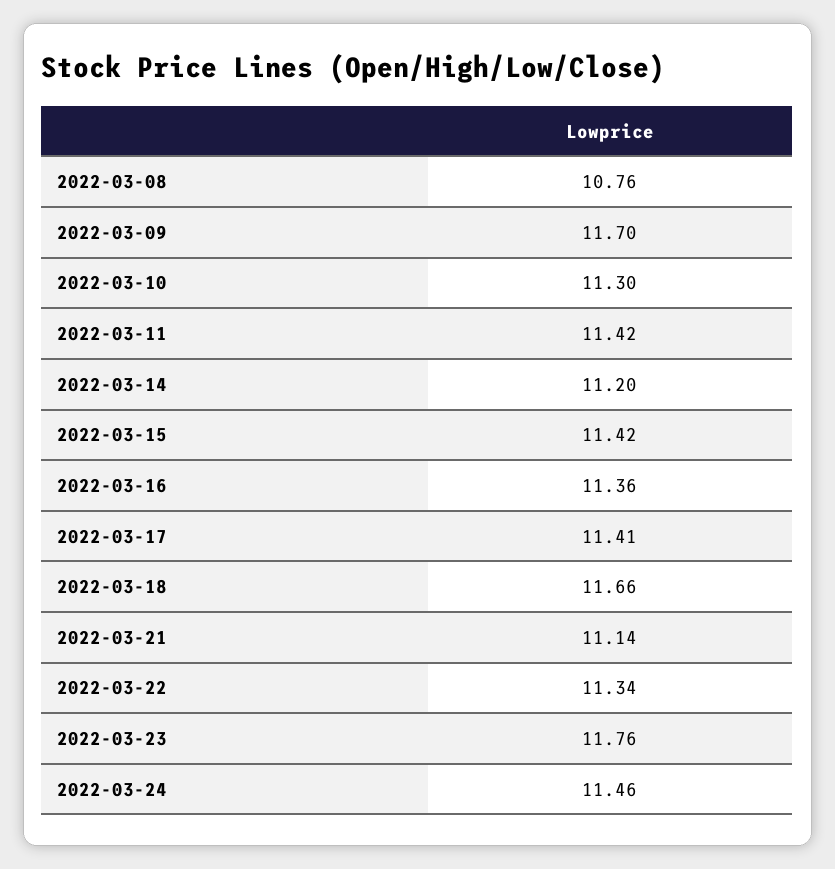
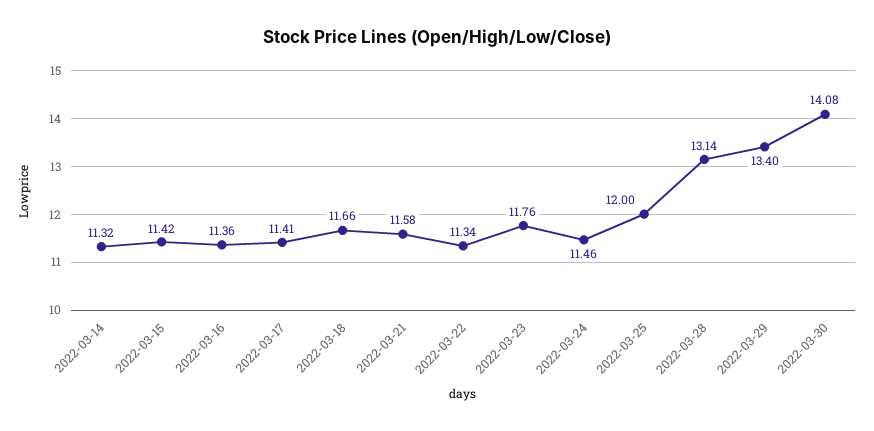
2022-03-08: 10.76 -> none
2022-03-09: 11.7 -> none
2022-03-10: 11.3 -> none
2022-03-11: 11.42 -> none
2022-03-14: 11.2 -> 11.32
2022-03-21: 11.14 -> 11.58
2022-03-25: none -> 12
2022-03-28: none -> 13.14
2022-03-29: none -> 13.4
2022-03-30: none -> 14.08

